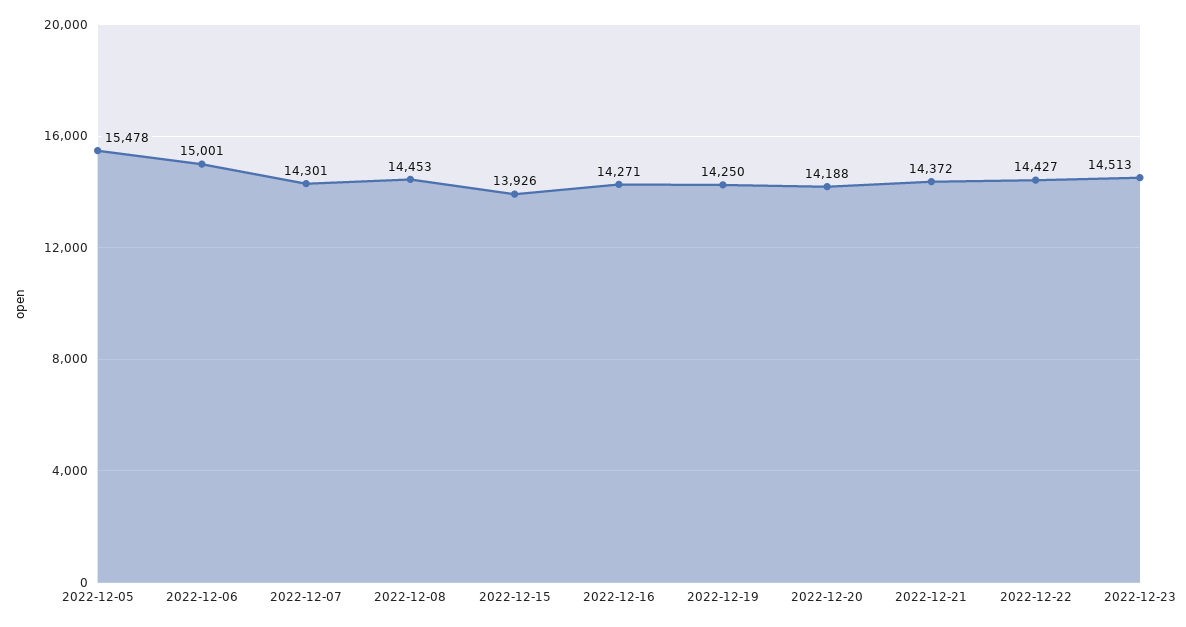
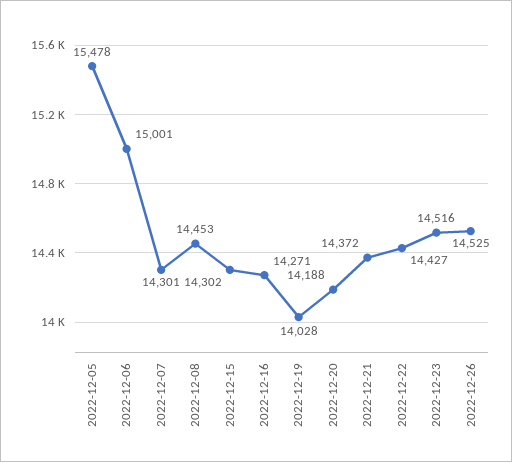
2022-12-15: 13926 -> 14302
2022-12-19: 14250 -> 14028
2022-12-23: 14513 -> 14516
2022-12-26: none -> 14525

